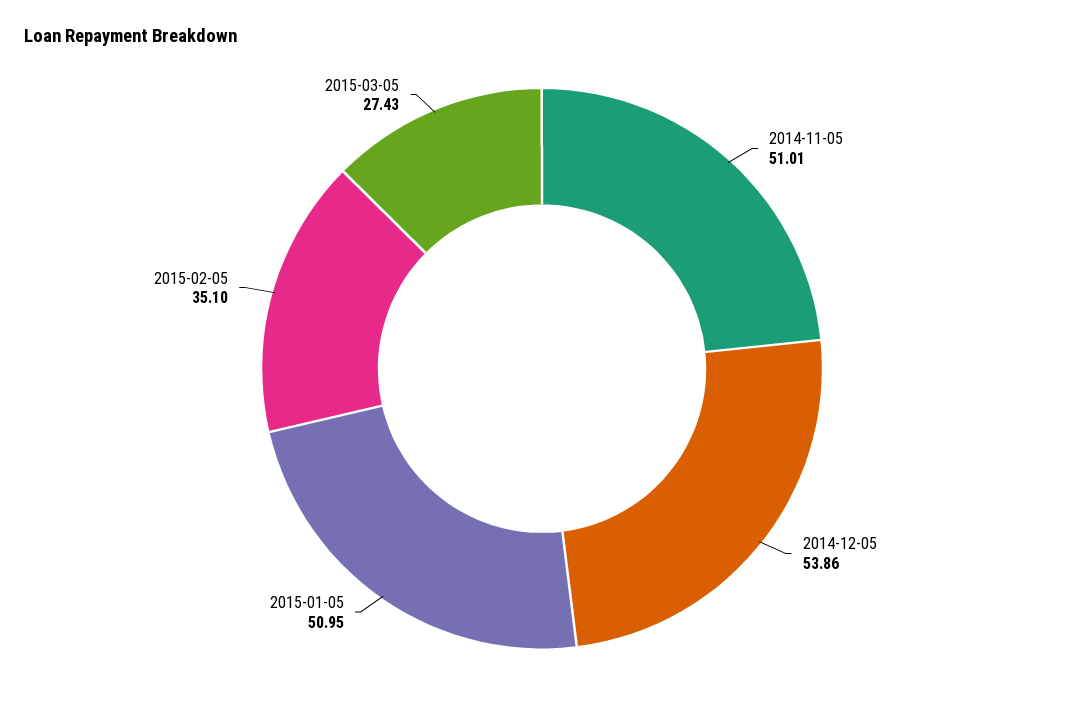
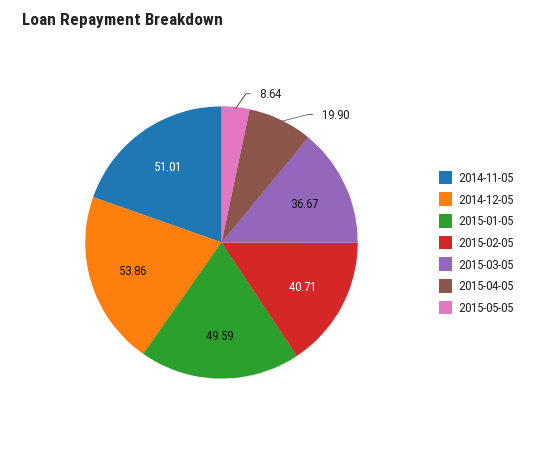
2015-01-05: 50.95 -> 49.59
2015-02-05: 35.1 -> 40.71
2015-03-05: 27.43 -> 36.67
2015-04-05: none -> 19.9
2015-05-05: none -> 8.64

